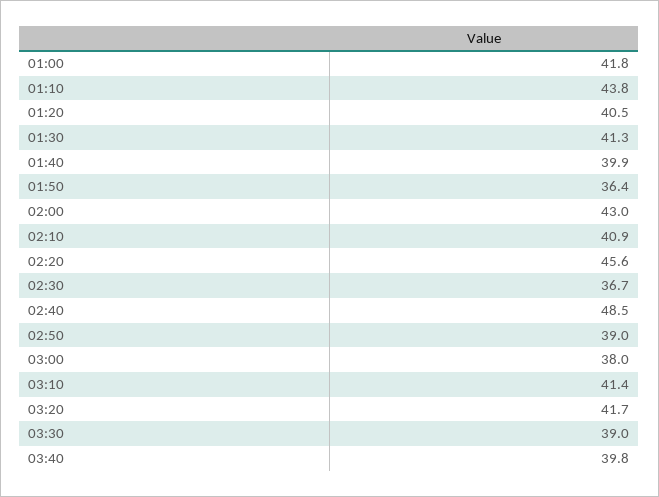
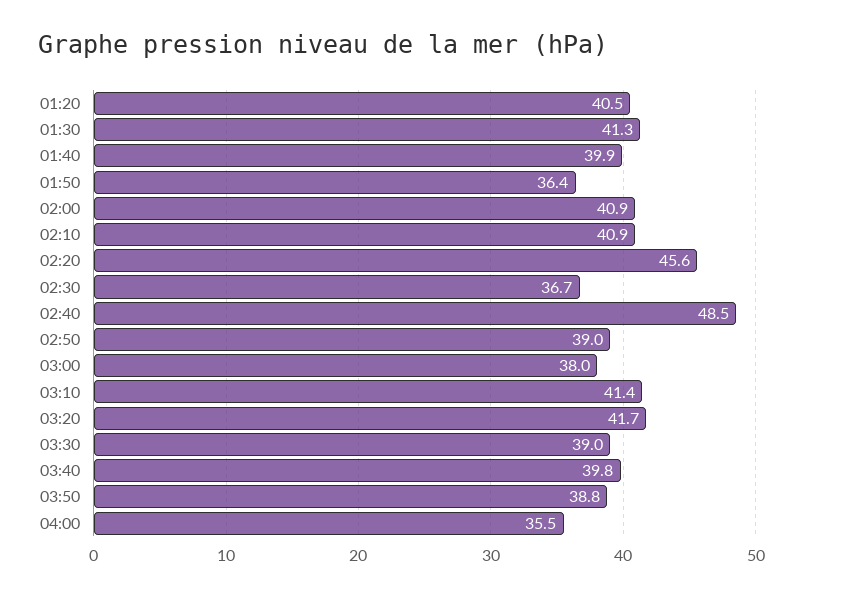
01:00: 41.8 -> none
01:10: 43.8 -> none
02:00: 43 -> 40.9
03:50: none -> 38.8
04:00: none -> 35.5

